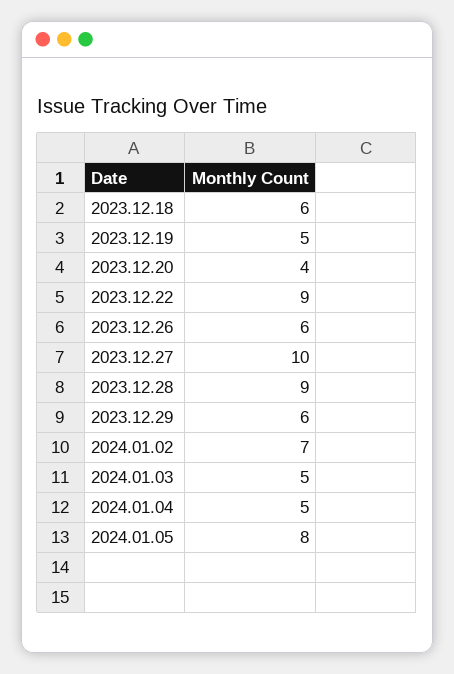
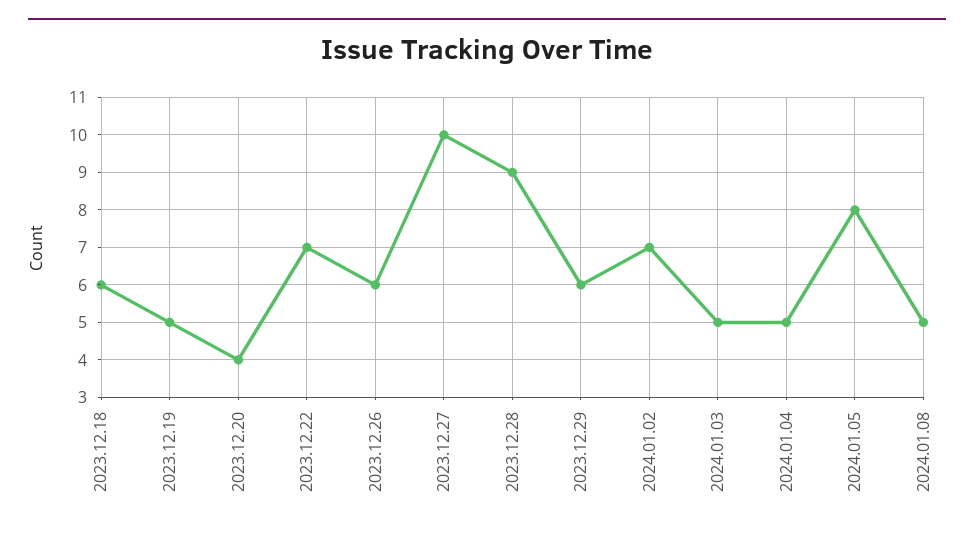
2023.12.22: 9 -> 7
2024.01.08: none -> 5

